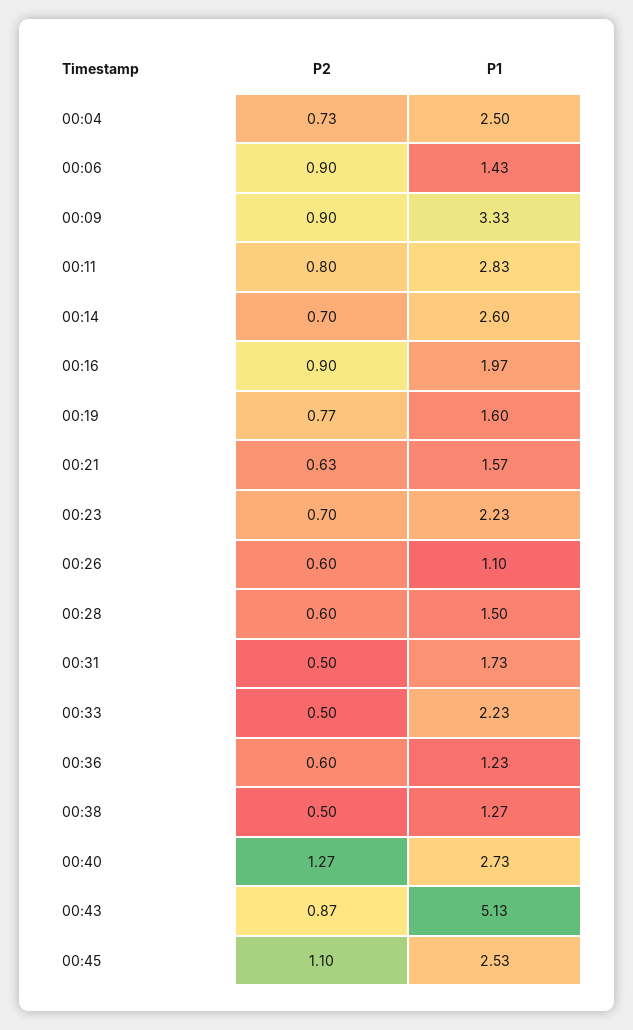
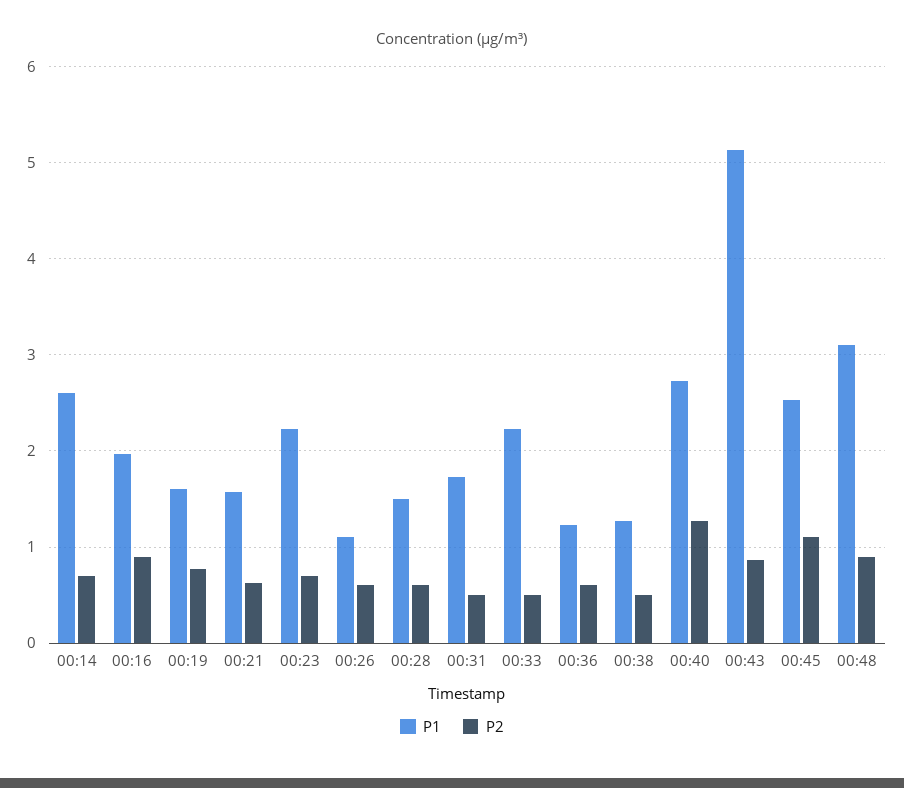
P2, 00:04: 0.73 -> none
P1, 00:04: 2.5 -> none
P2, 00:06: 0.9 -> none
P1, 00:06: 1.43 -> none
P2, 00:09: 0.9 -> none
P1, 00:09: 3.33 -> none
P2, 00:11: 0.8 -> none
P1, 00:11: 2.83 -> none
P1, 00:48: none -> 3.1
P2, 00:48: none -> 0.9

